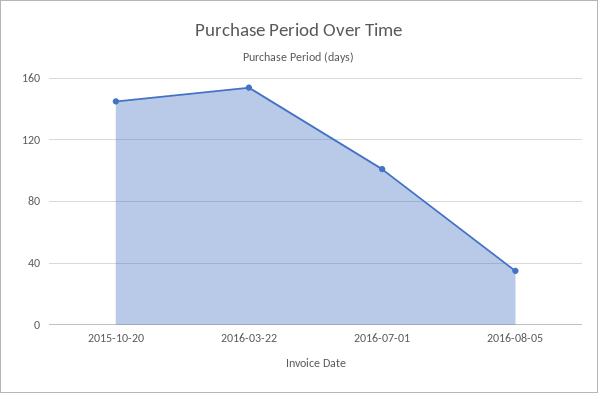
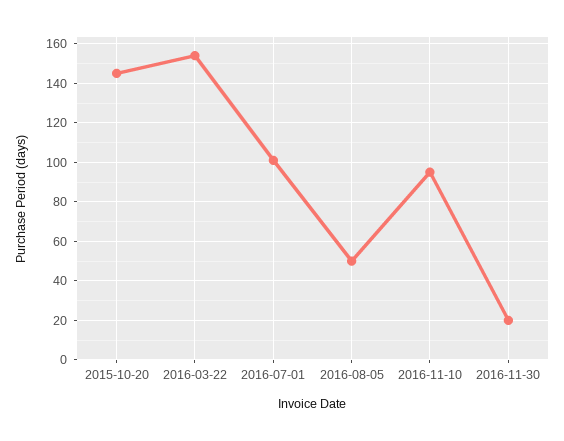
2016-08-05: 35 -> 50
2016-11-10: none -> 95
2016-11-30: none -> 20

